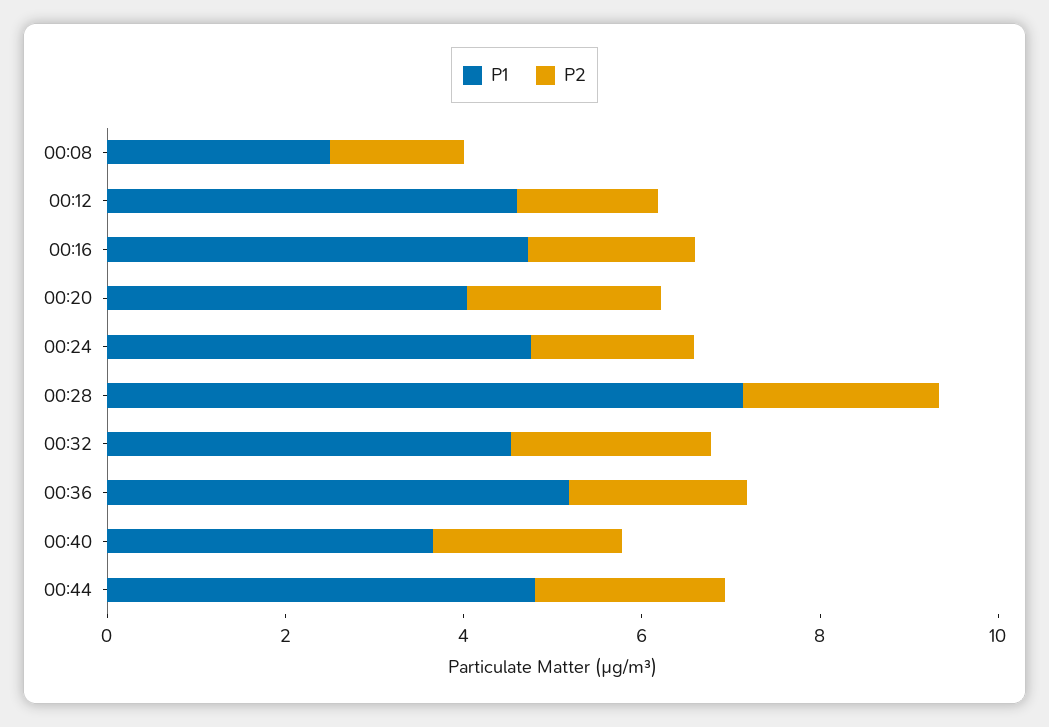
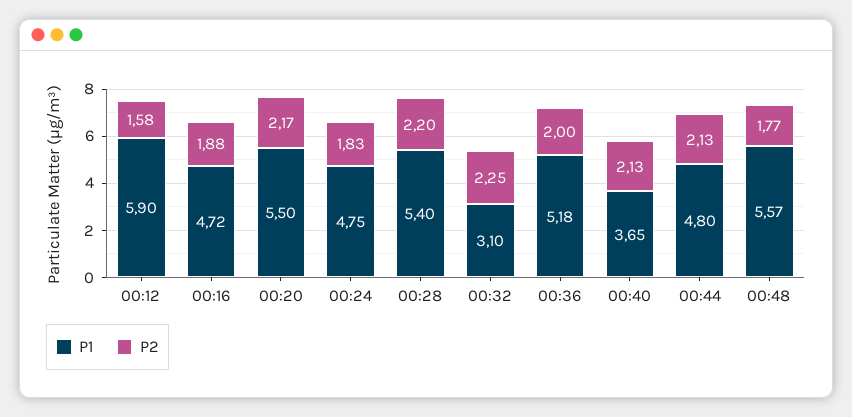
P1, 00:08: 2.5 -> none
P2, 00:08: 1.5 -> none
P1, 00:12: 4.5 -> 5.9
P1, 00:20: 4 -> 5.5
P1, 00:28: 7 -> 5.4
P1, 00:32: 4.5 -> 3.1
P1, 00:48: none -> 5.57
P2, 00:48: none -> 1.77

